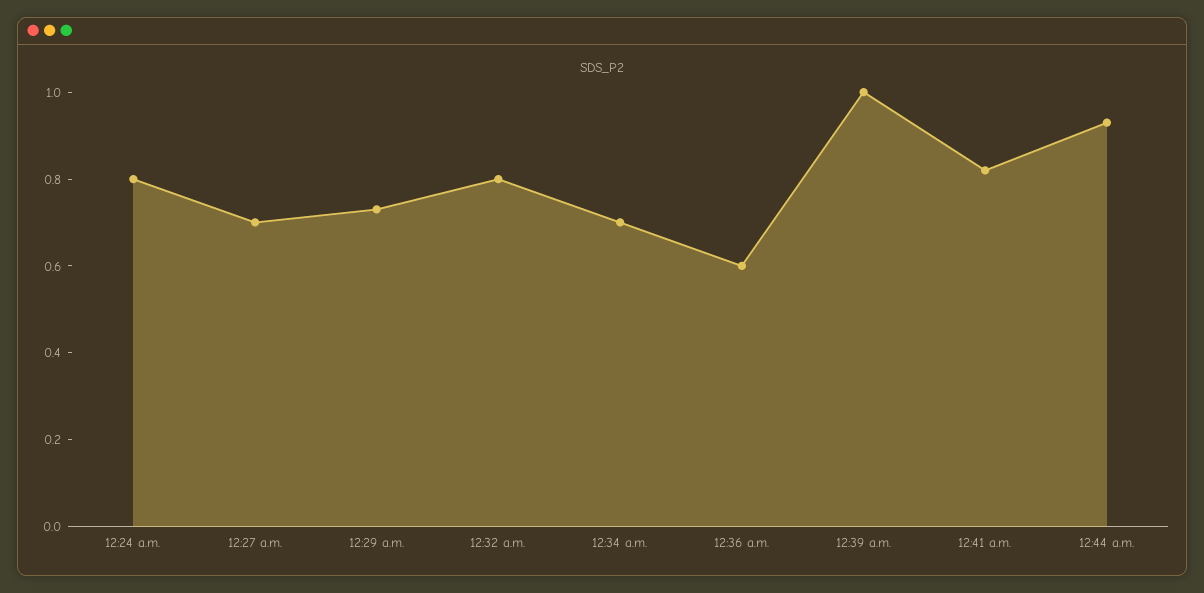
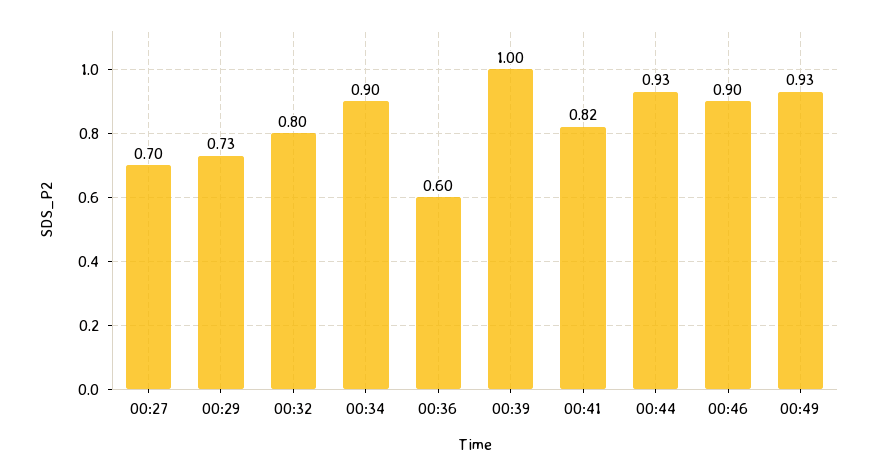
12:24 a.m.: 0.8 -> none
12:34 a.m.: 0.7 -> 0.9
00:46: none -> 0.9
00:49: none -> 0.93

